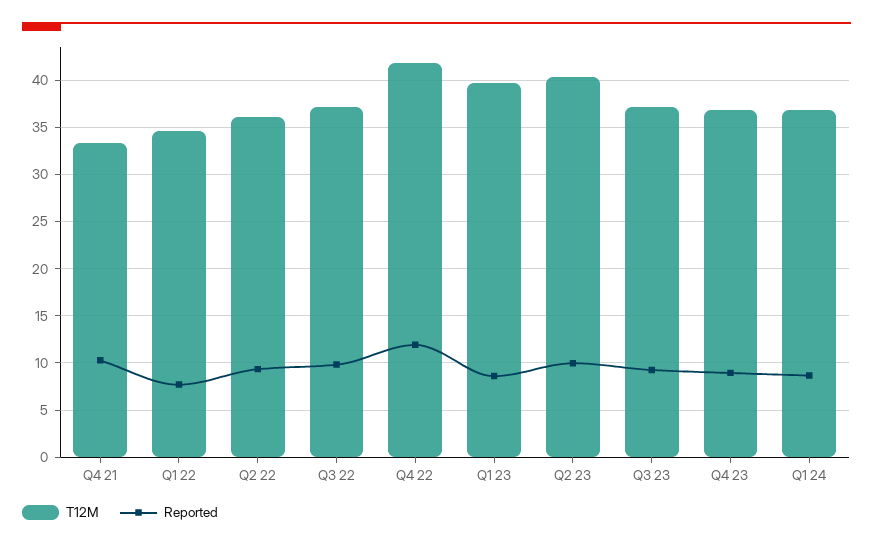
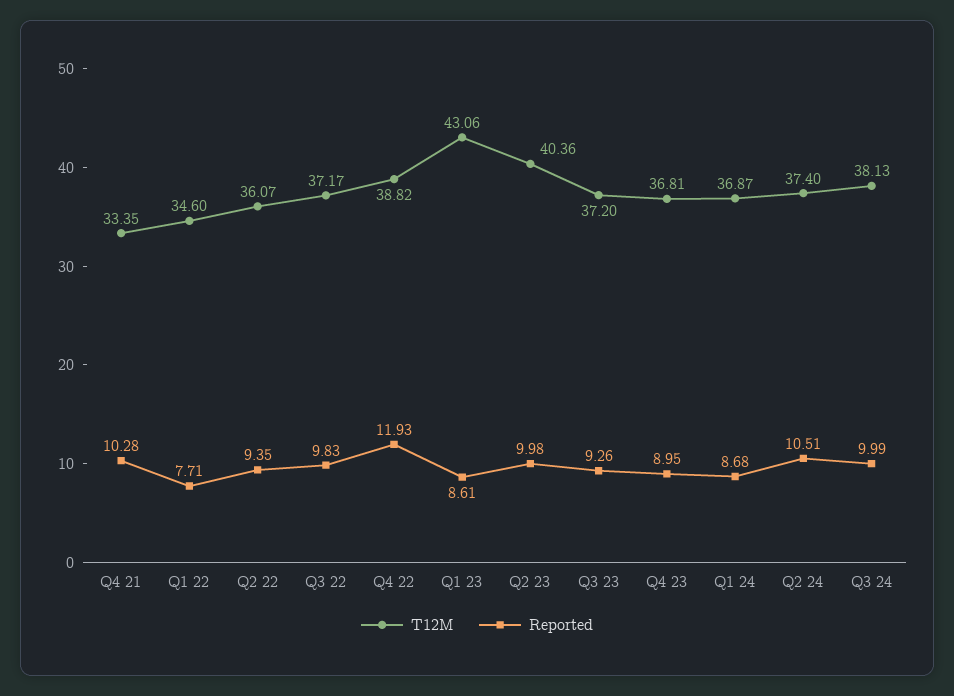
T12M, Q4 22: 42 -> 38.82
T12M, Q1 23: 40 -> 43.06
T12M, Q2 24: none -> 37.4
Reported, Q2 24: none -> 10.51
T12M, Q3 24: none -> 38.13
Reported, Q3 24: none -> 9.99

